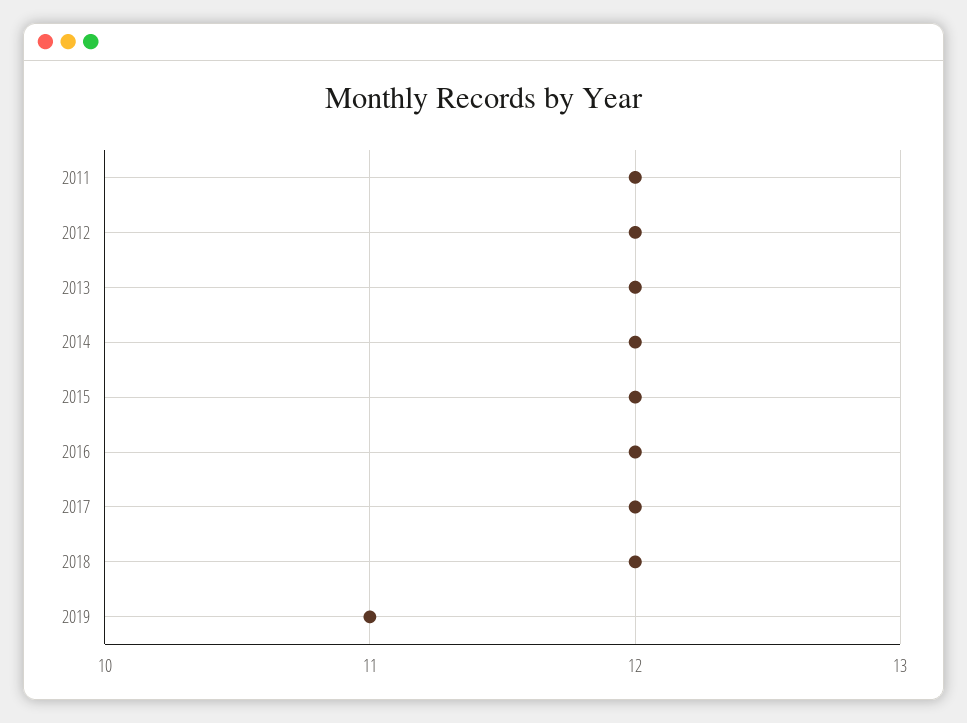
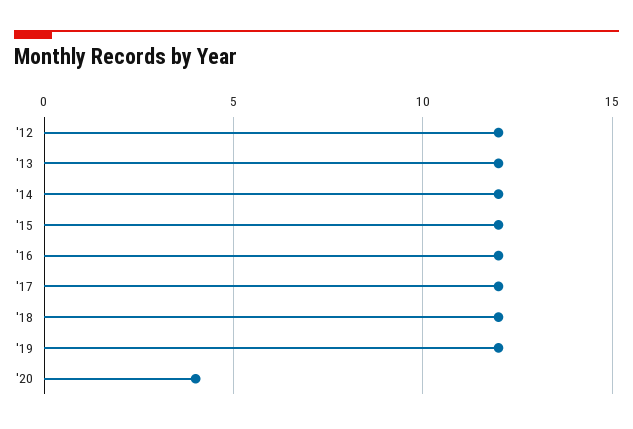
2011: 12 -> none
2019: 11 -> 12
'20: none -> 4

